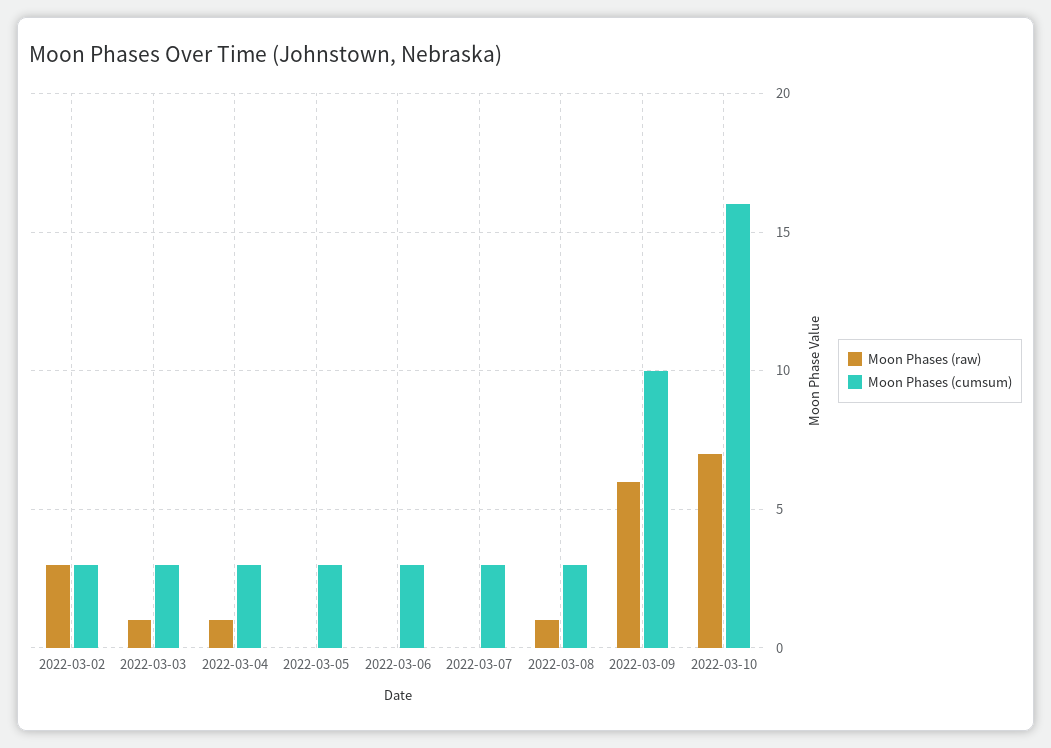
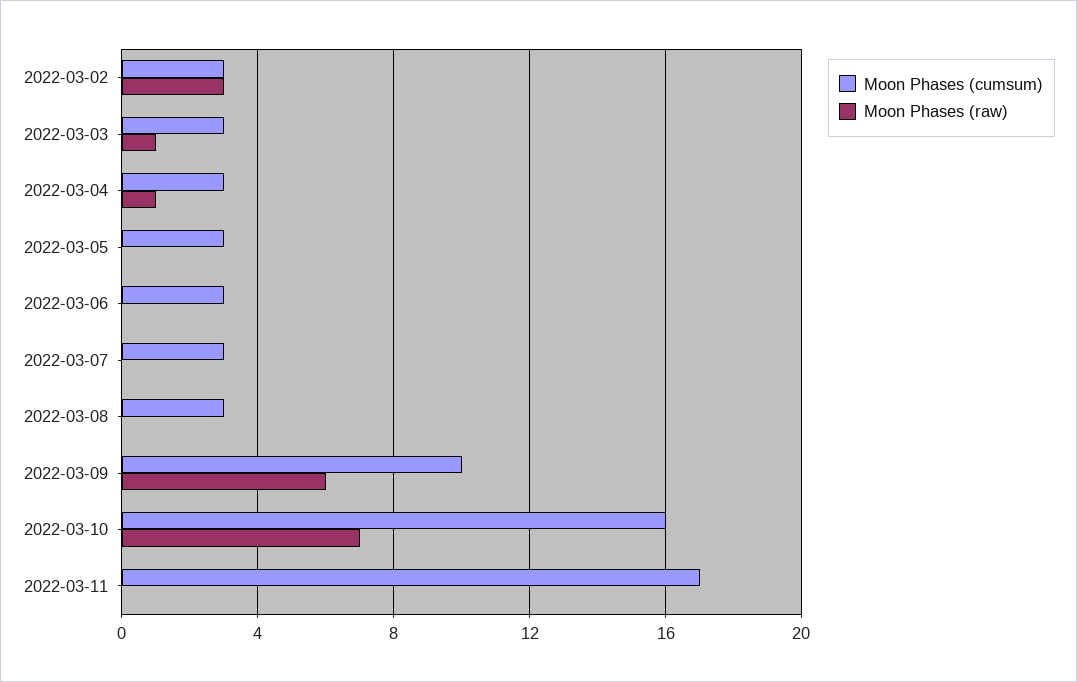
Moon Phases (raw), 2022-03-08: 1 -> 0
Moon Phases (cumsum), 2022-03-11: none -> 17
Moon Phases (raw), 2022-03-11: none -> 0

